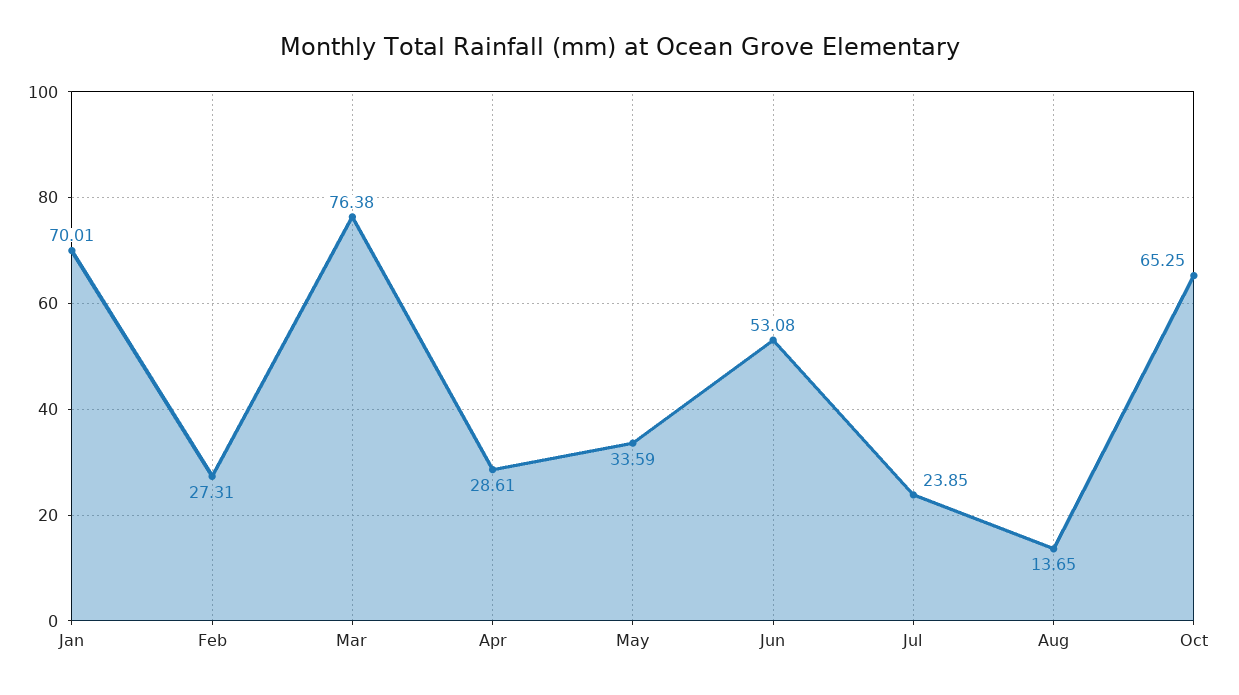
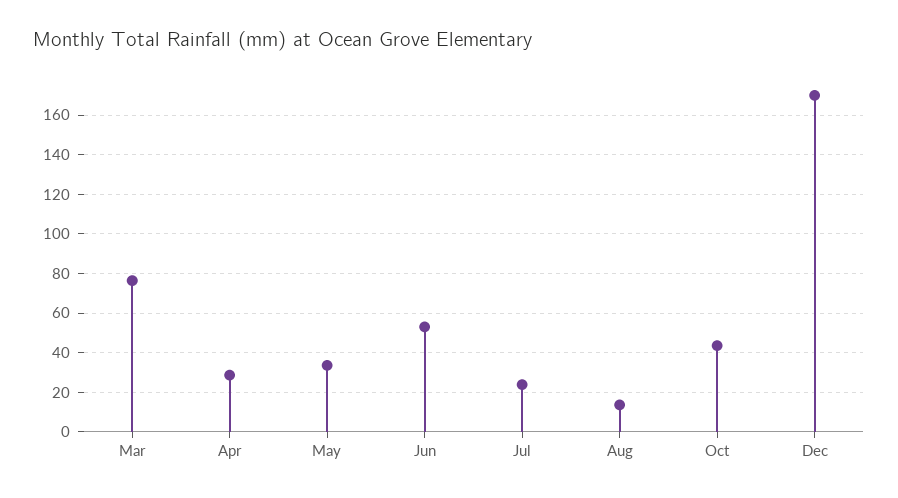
Jan: 70.01 -> none
Feb: 27.31 -> none
Oct: 65.25 -> 45
Dec: none -> 170

